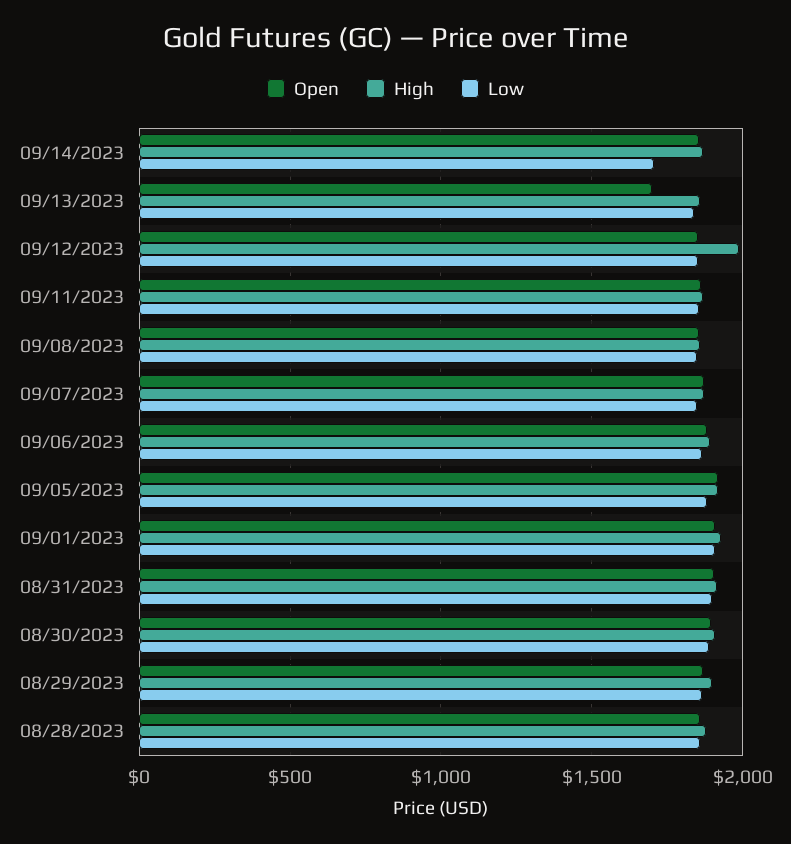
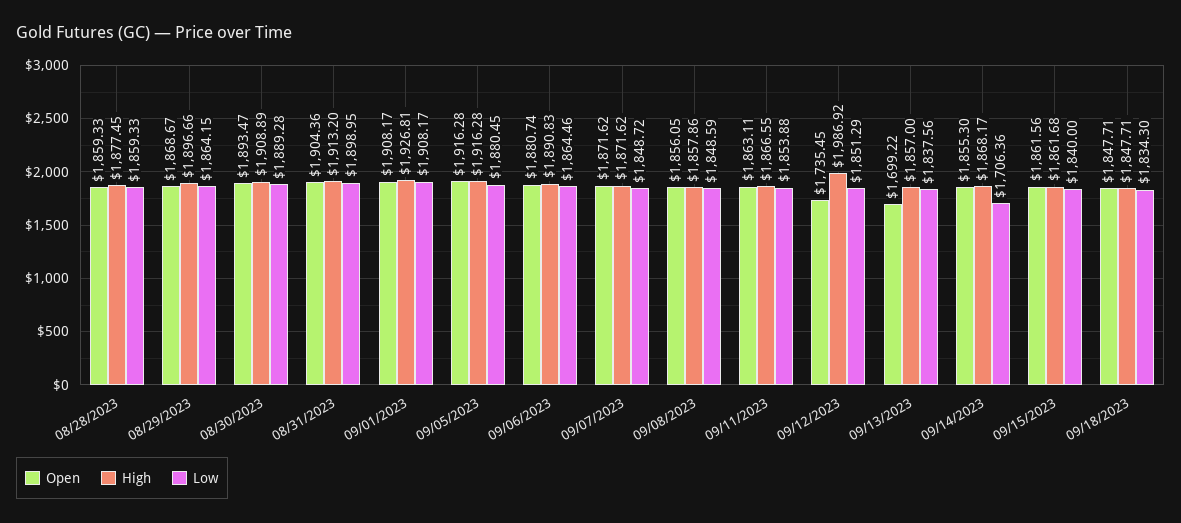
Open, 09/12/2023: 1850 -> 1735.45
Open, 09/15/2023: none -> 1861.56
High, 09/15/2023: none -> 1861.68
Low, 09/15/2023: none -> 1840
Open, 09/18/2023: none -> 1847.71
High, 09/18/2023: none -> 1847.71
Low, 09/18/2023: none -> 1834.3

